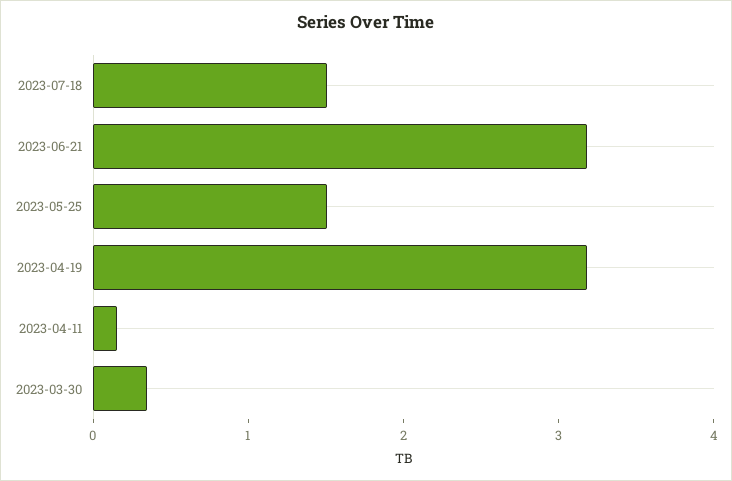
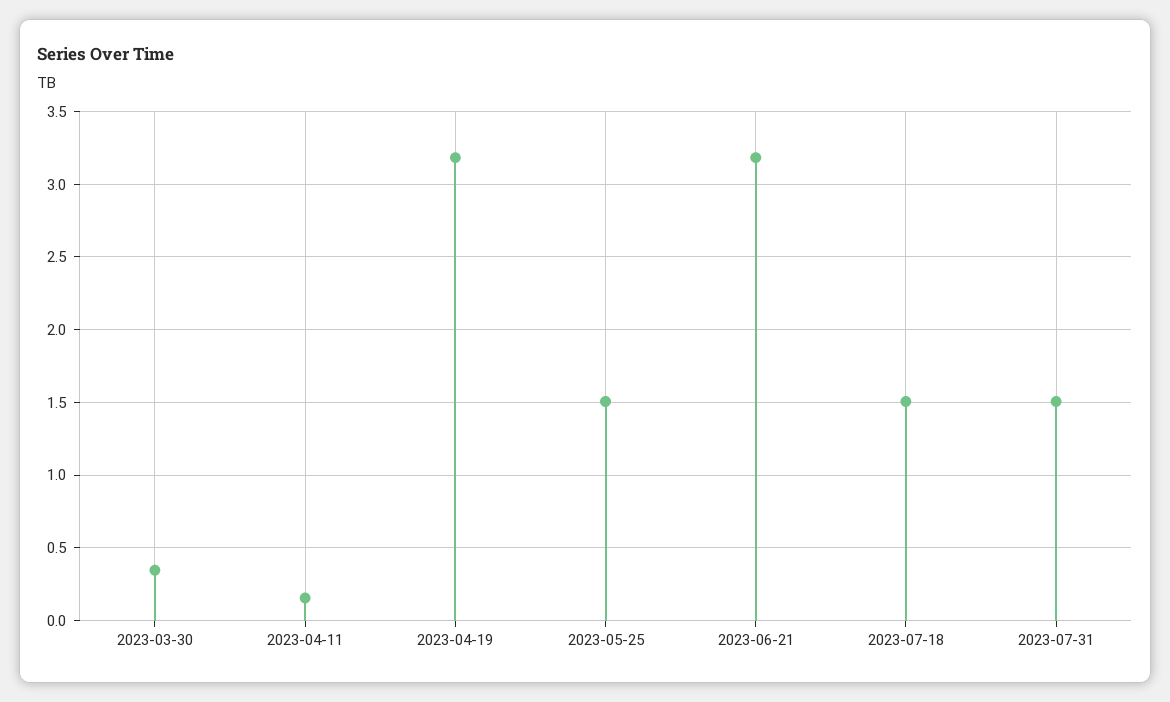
2023-07-31: none -> 1.5

